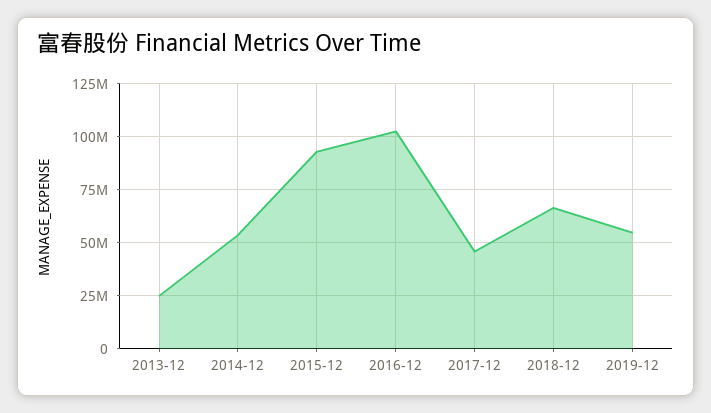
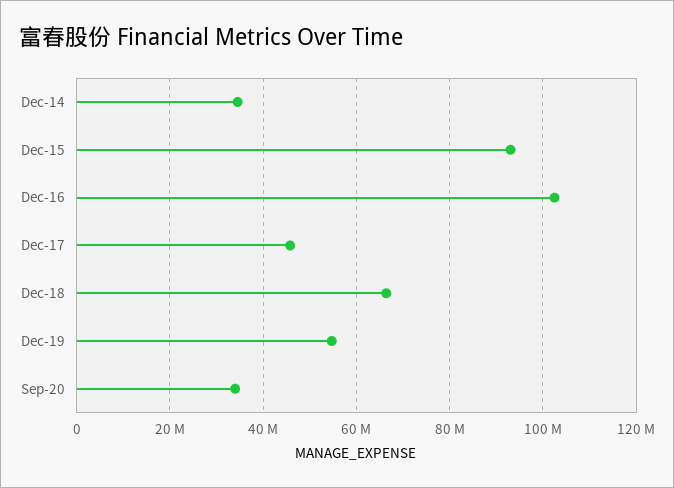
2013-12: 25000000 -> none
2014-12: 55000000 -> 34000000
Sep-20: none -> 34000000

